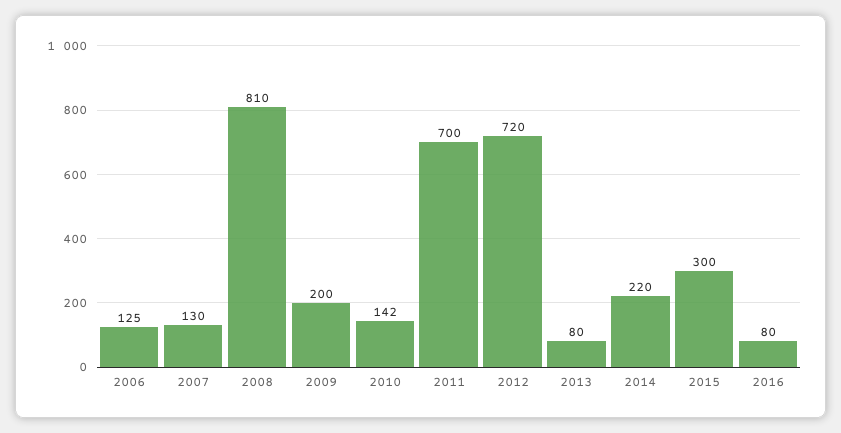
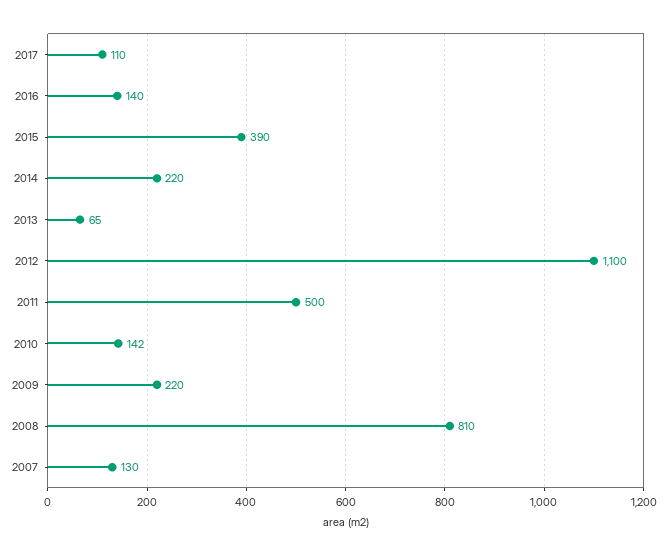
2006: 125 -> none
2009: 200 -> 220
2011: 700 -> 500
2012: 720 -> 1100
2013: 80 -> 65
2015: 300 -> 390
2016: 80 -> 140
2017: none -> 110

